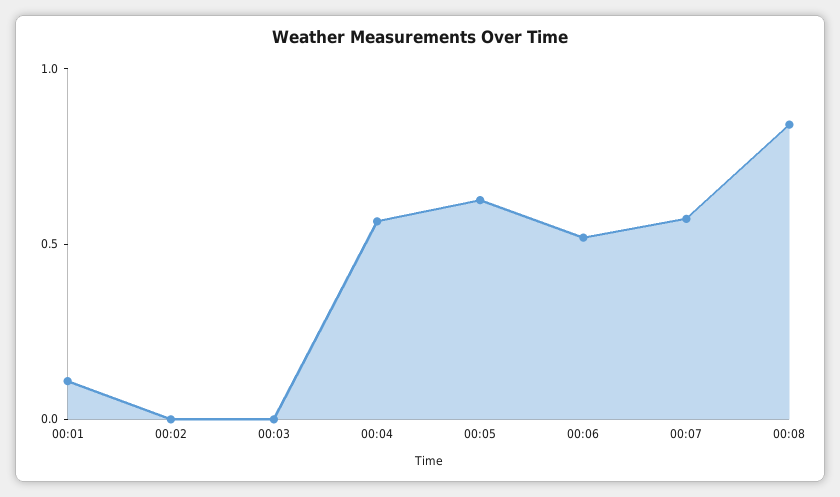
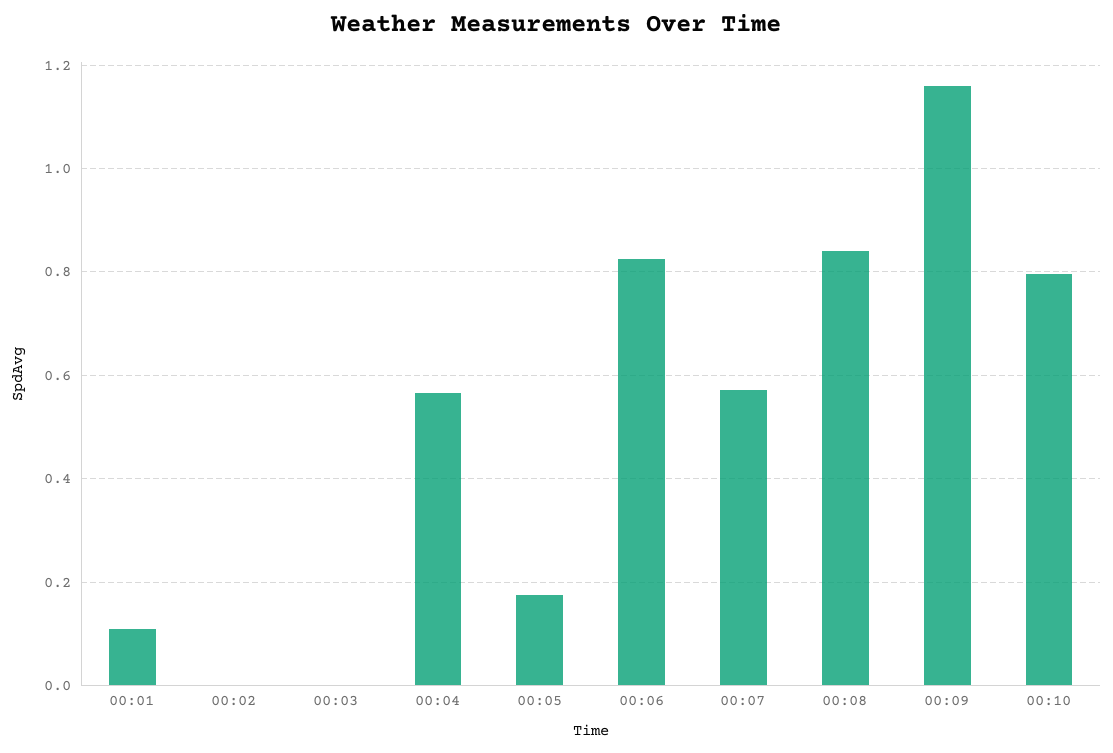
00:05: 0.6 -> 0.18
00:06: 0.5 -> 0.82
00:09: none -> 1.16
00:10: none -> 0.8

